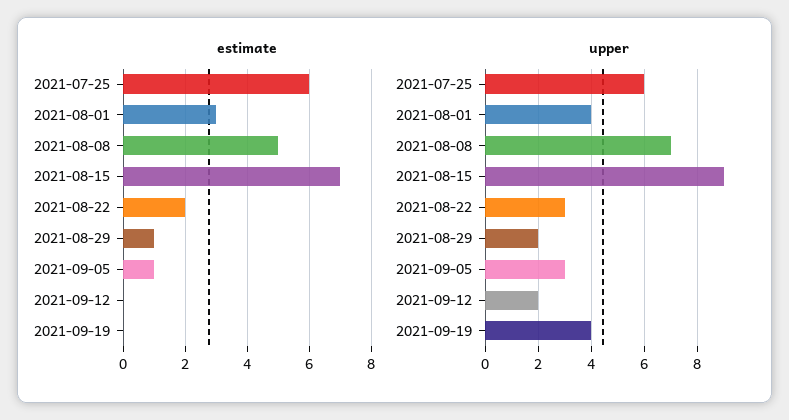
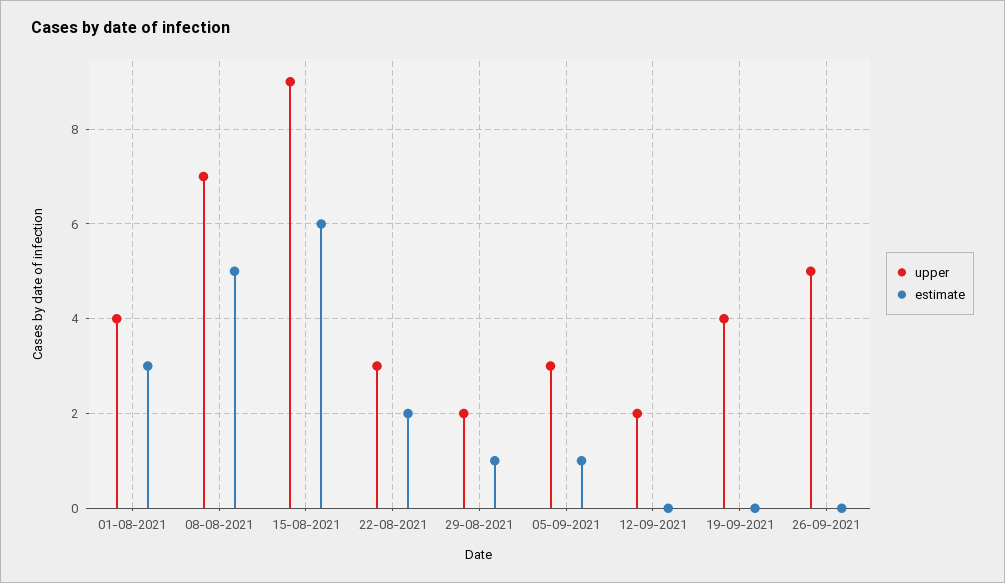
estimate, 2021-07-25: 6 -> none
estimate, 2021-08-15: 7 -> 6
upper, 2021-07-25: 6 -> none
upper, 26-09-2021: none -> 5
estimate, 26-09-2021: none -> 0

